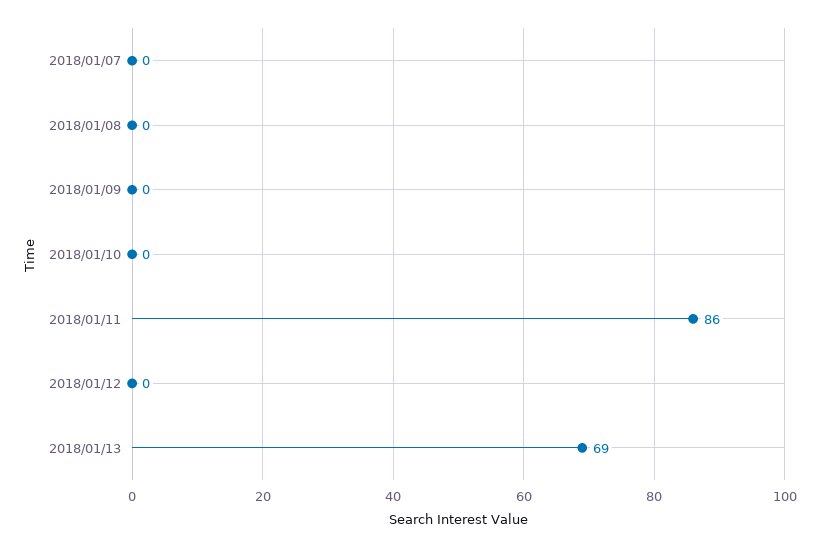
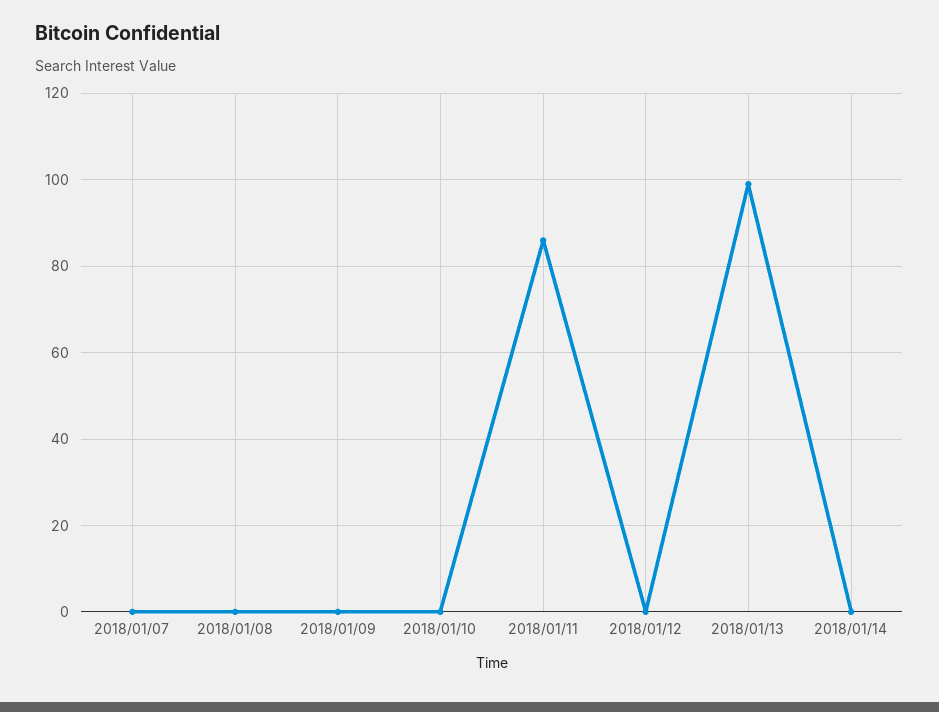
2018/01/13: 69 -> 100
2018/01/14: none -> 0

